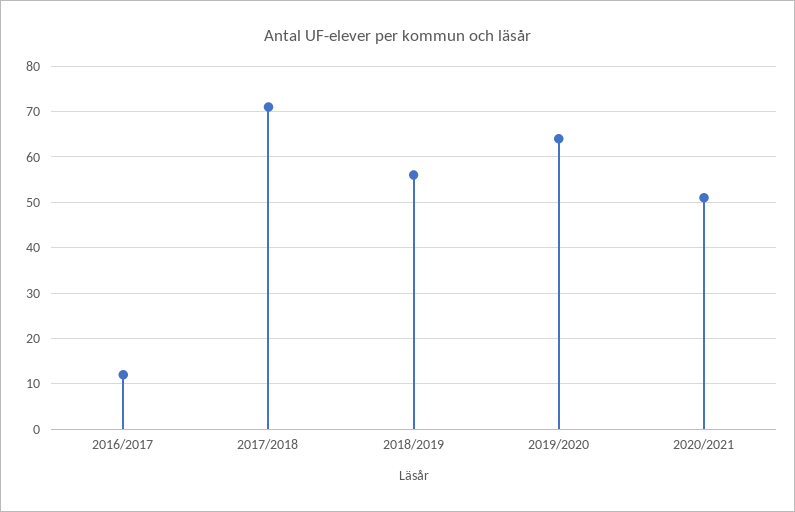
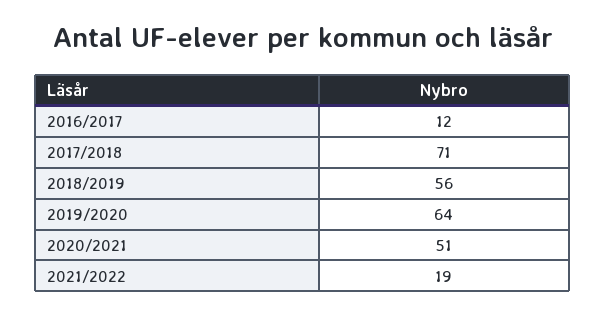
2021/2022: none -> 19

